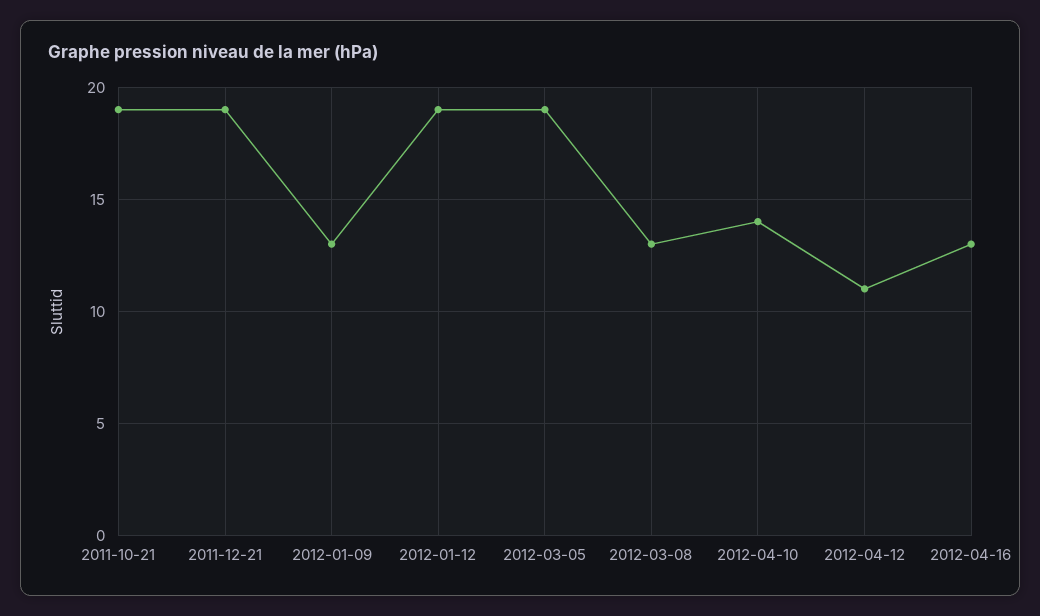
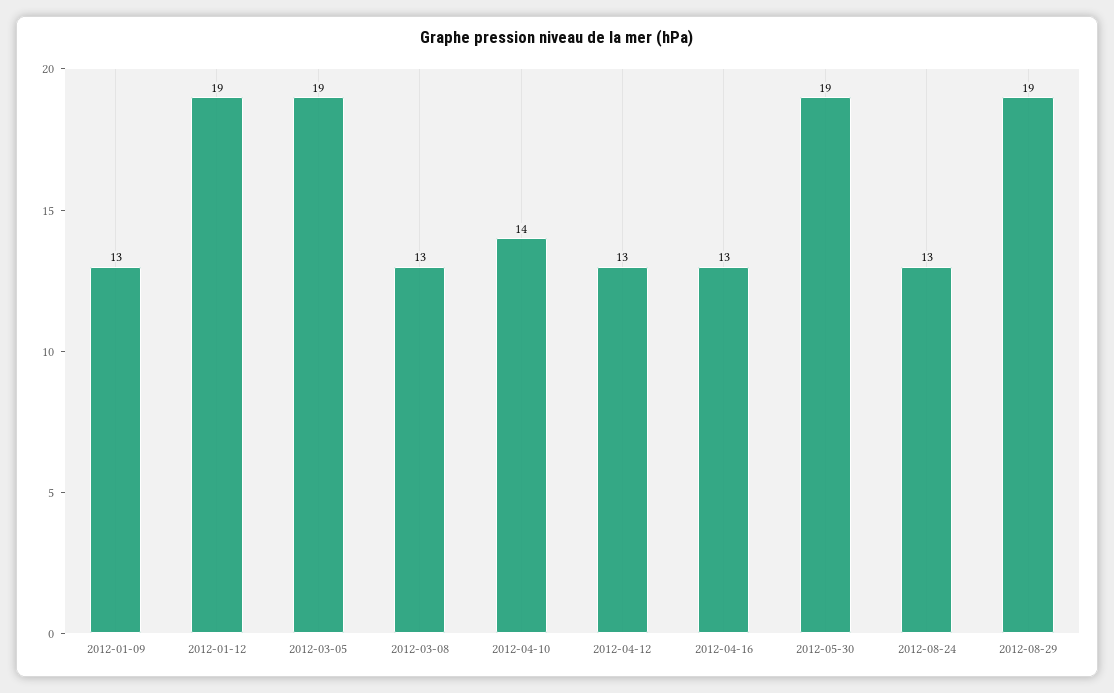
2011-10-21: 19 -> none
2011-12-21: 19 -> none
2012-04-12: 11 -> 13
2012-05-30: none -> 19
2012-08-24: none -> 13
2012-08-29: none -> 19

